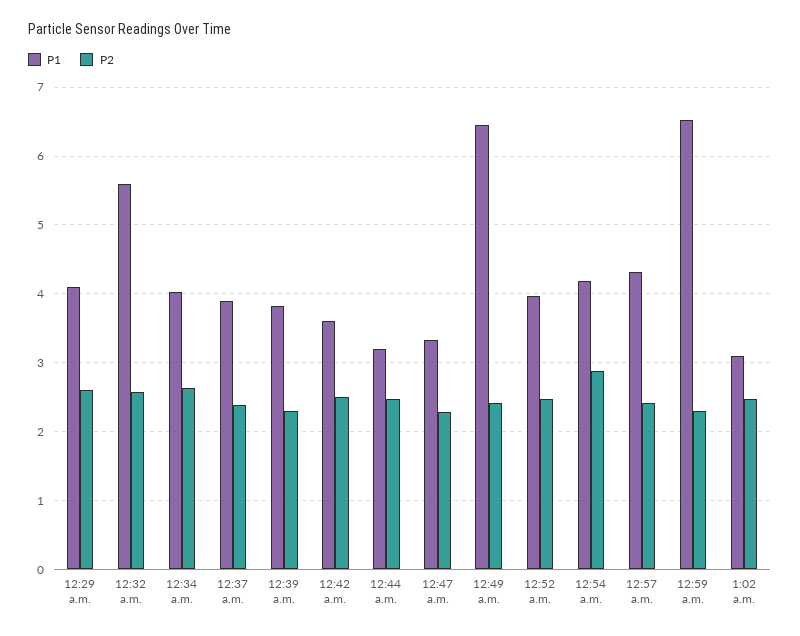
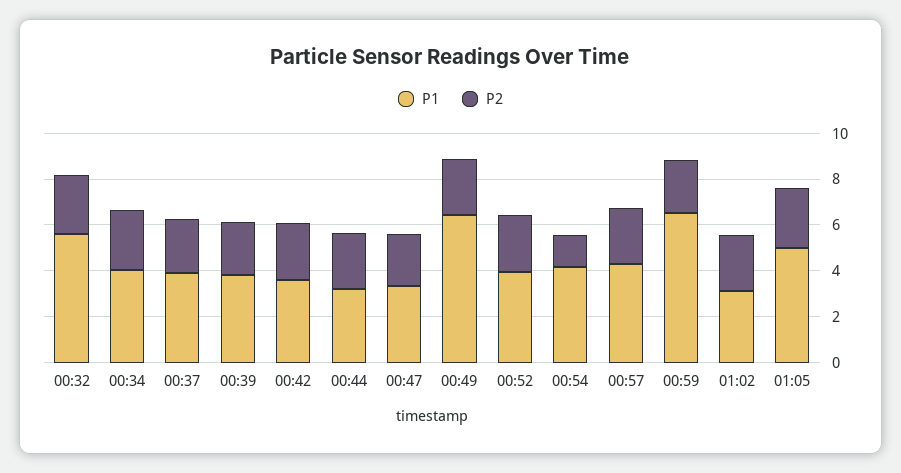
P1, 12:29 a.m.: 4.1 -> none
P2, 12:29 a.m.: 2.6 -> none
P2, 12:54 a.m.: 2.9 -> 1.5
P1, 01:05: none -> 5
P2, 01:05: none -> 2.5

